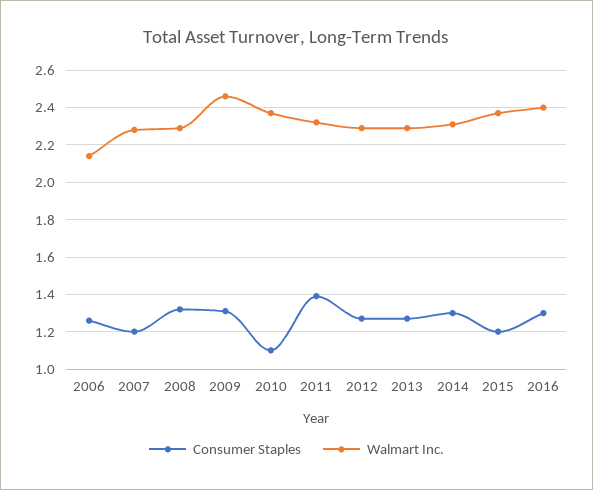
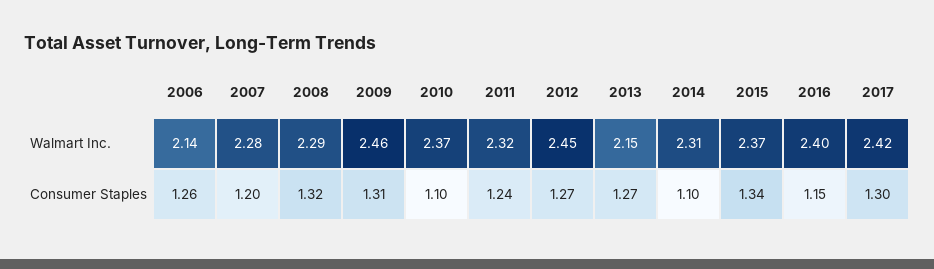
Consumer Staples, 2011: 1.4 -> 1.24
Walmart Inc., 2012: 2.3 -> 2.45
Walmart Inc., 2013: 2.3 -> 2.15
Consumer Staples, 2014: 1.3 -> 1.1
Consumer Staples, 2015: 1.2 -> 1.34
Consumer Staples, 2016: 1.3 -> 1.15
Walmart Inc., 2017: none -> 2.42
Consumer Staples, 2017: none -> 1.3

